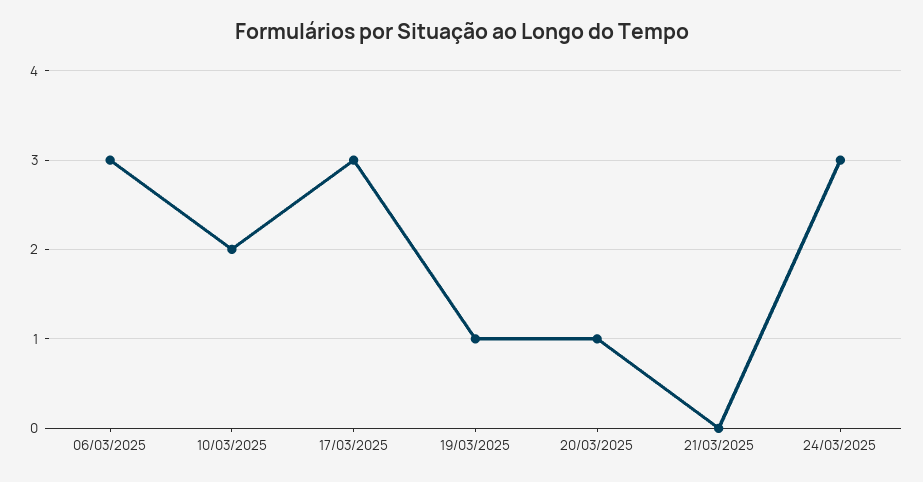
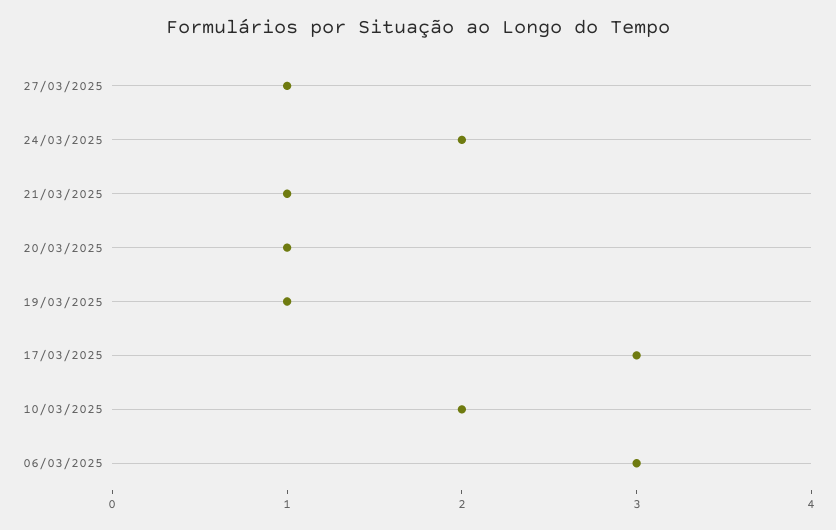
21/03/2025: 0 -> 1
24/03/2025: 3 -> 2
27/03/2025: none -> 1

